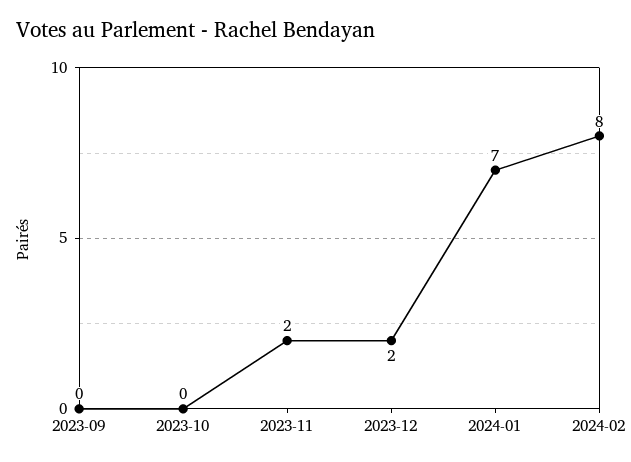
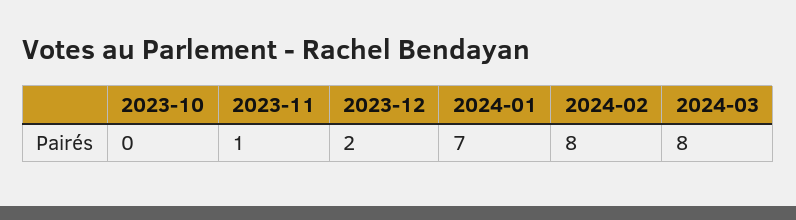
2023-09: 0 -> none
2023-11: 2 -> 1
2024-03: none -> 8

